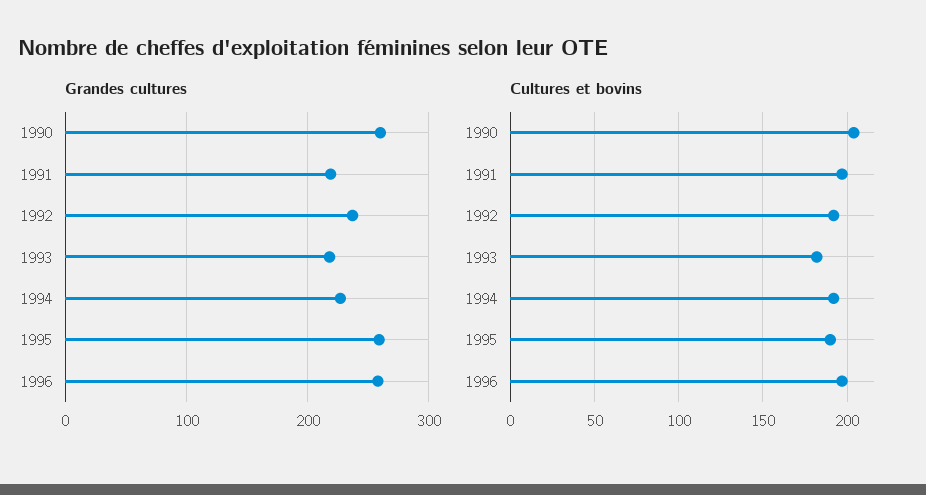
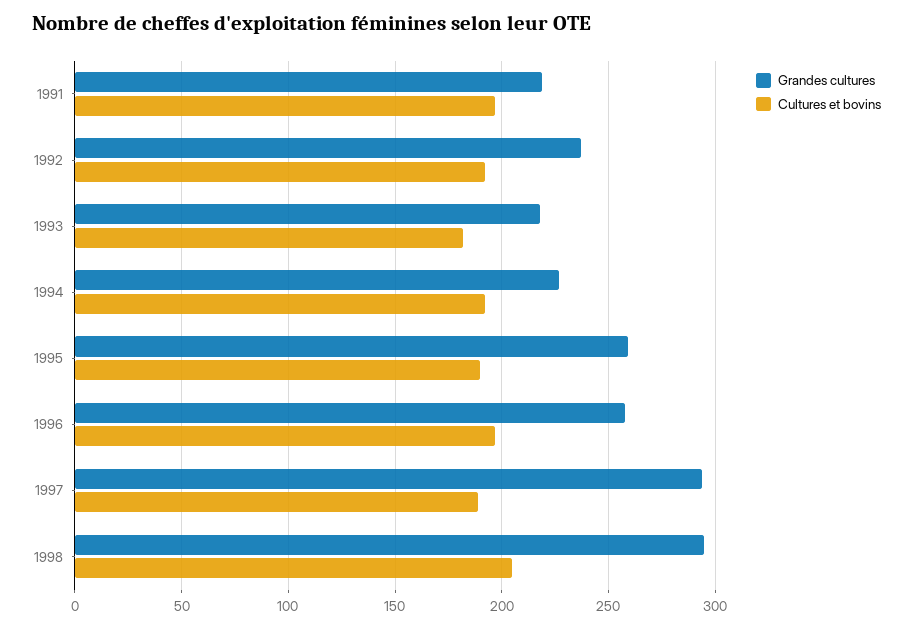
Grandes cultures, 1990: 260 -> none
Cultures et bovins, 1990: 205 -> none
Grandes cultures, 1997: none -> 295
Cultures et bovins, 1997: none -> 190
Grandes cultures, 1998: none -> 295
Cultures et bovins, 1998: none -> 205

